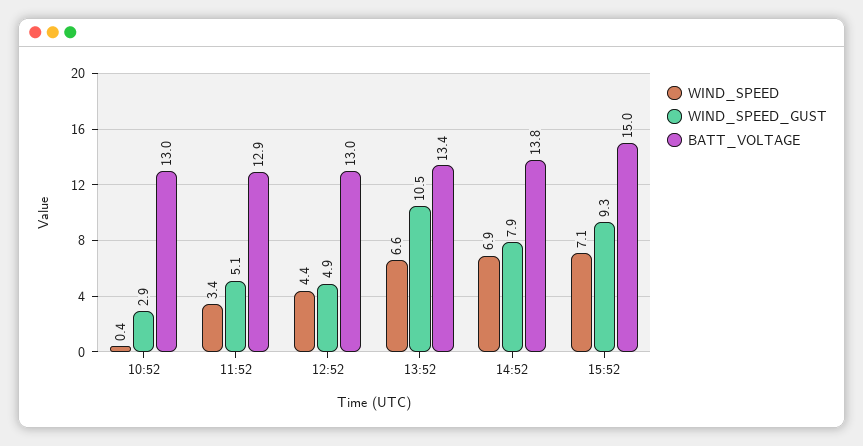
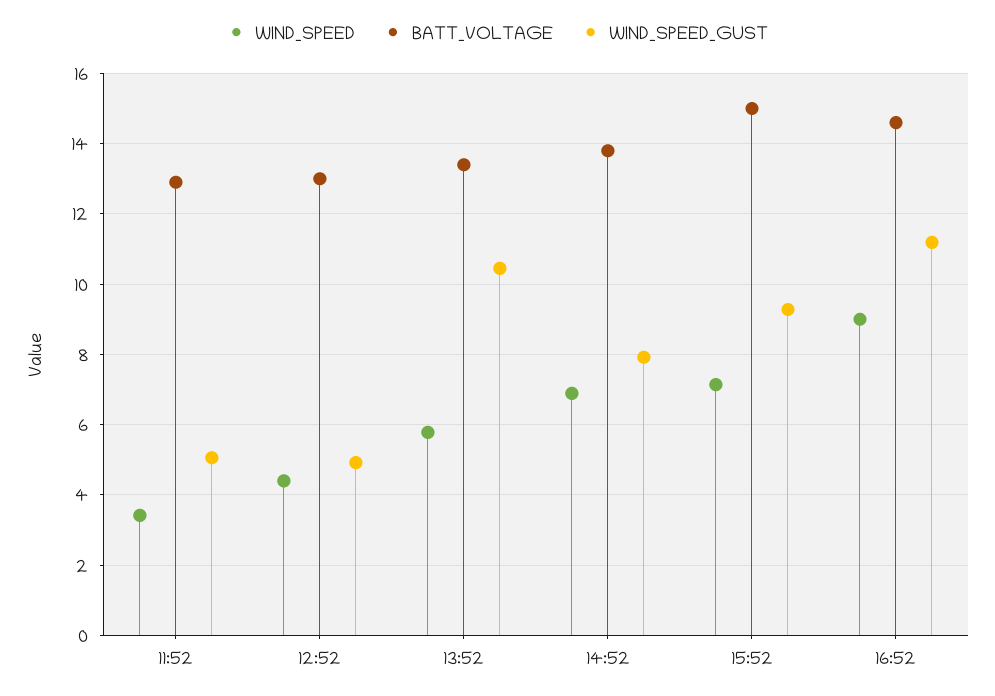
WIND_SPEED, 10:52: 0.4 -> none
WIND_SPEED_GUST, 10:52: 2.9 -> none
BATT_VOLTAGE, 10:52: 13 -> none
WIND_SPEED, 13:52: 6.6 -> 5.8
WIND_SPEED, 16:52: none -> 9
BATT_VOLTAGE, 16:52: none -> 14.6
WIND_SPEED_GUST, 16:52: none -> 11.2

